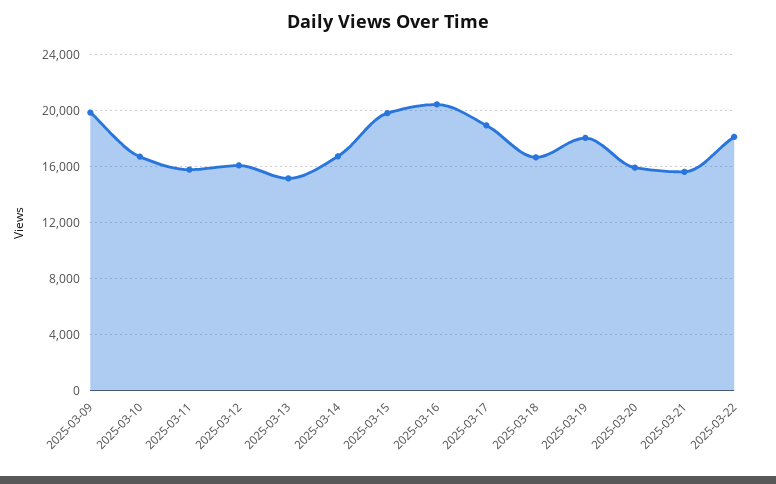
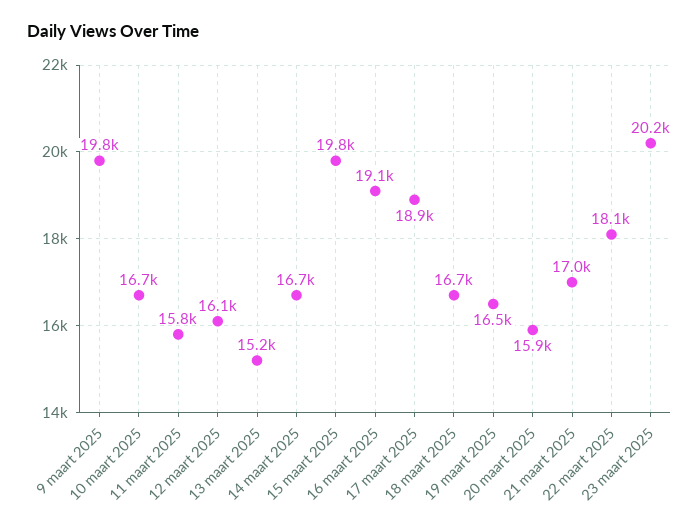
2025-03-16: 20500 -> 19100
2025-03-19: 18000 -> 16500
2025-03-21: 15500 -> 17000
23 maart 2025: none -> 20200

